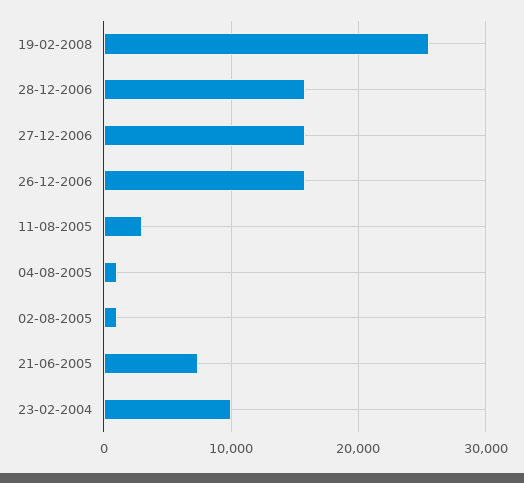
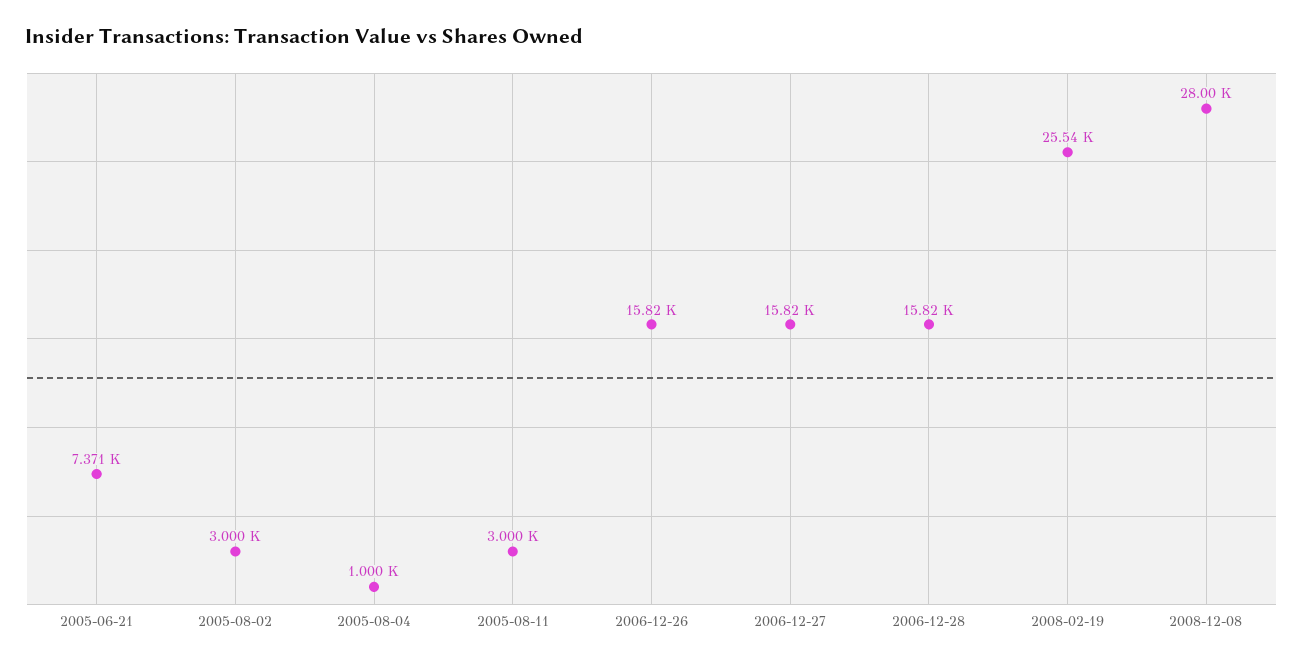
02-08-2005: 1000 -> 3000
23-02-2004: 10000 -> none
2008-12-08: none -> 28000

